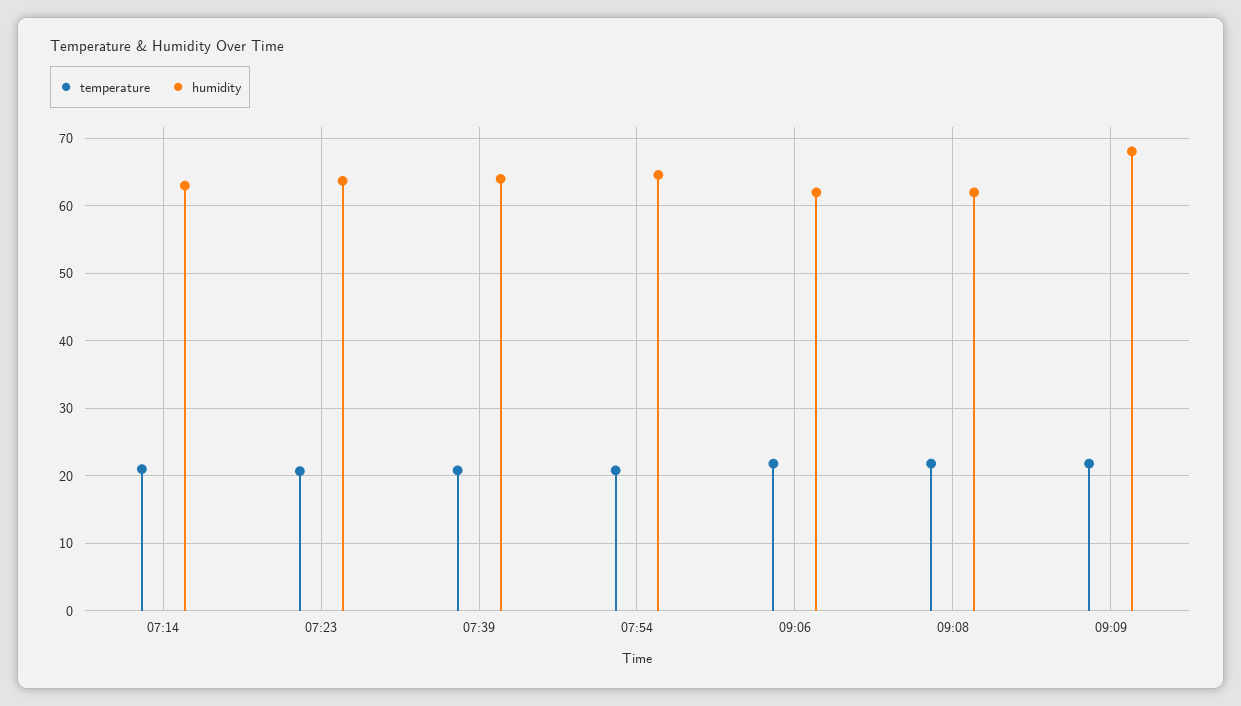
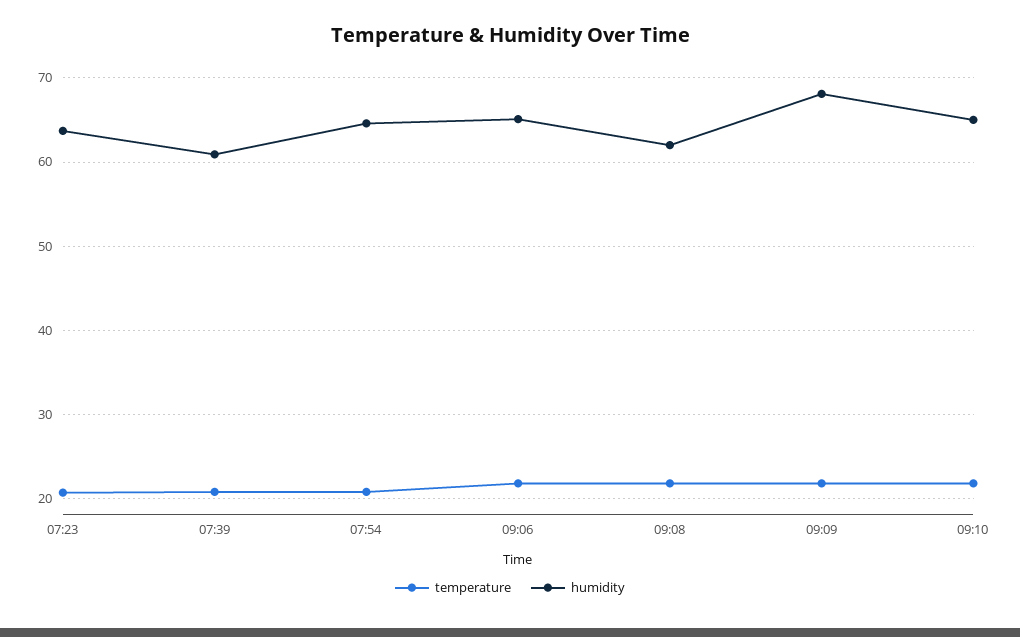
temperature, 07:14: 21 -> none
humidity, 07:14: 63 -> none
humidity, 07:39: 64 -> 61
humidity, 09:06: 62 -> 65
temperature, 09:10: none -> 22
humidity, 09:10: none -> 65

